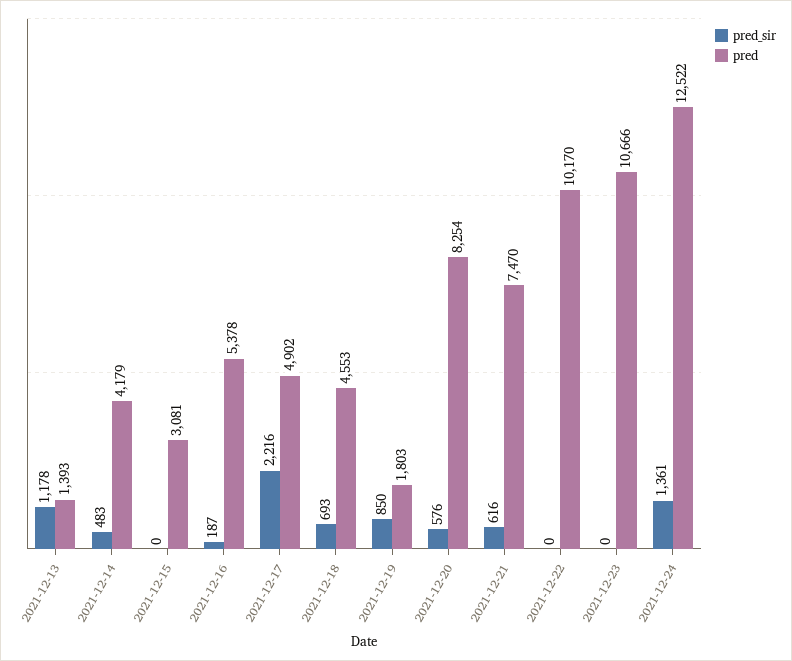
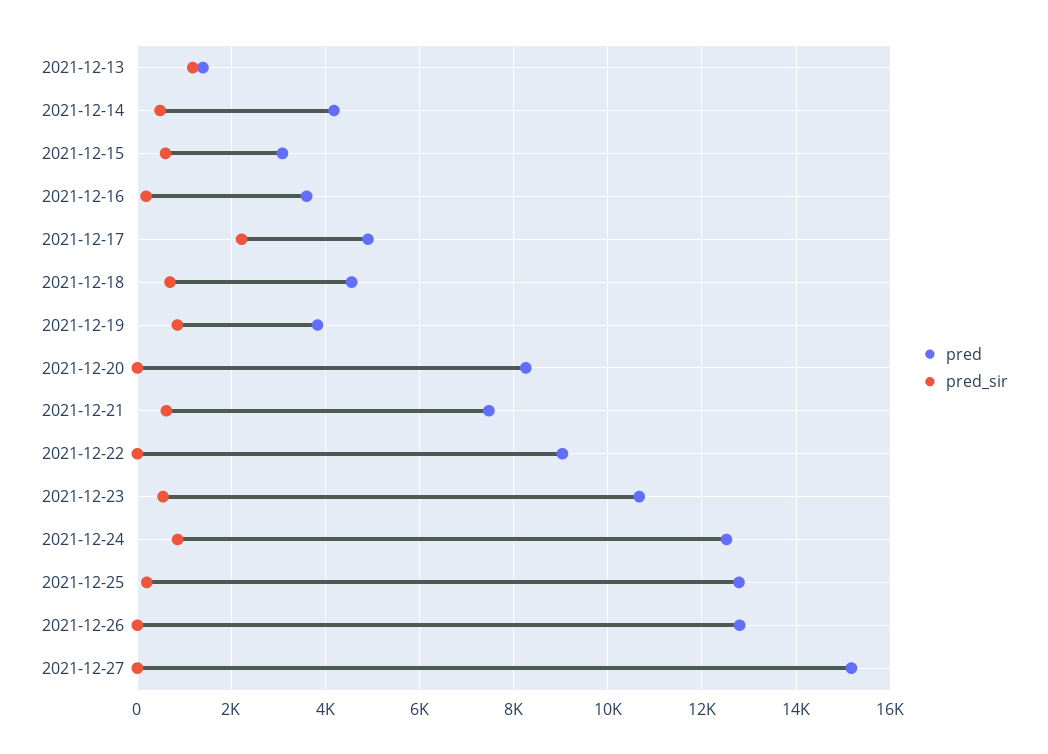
pred_sir, 2021-12-15: 0 -> 600
pred, 2021-12-16: 5378 -> 3600
pred, 2021-12-19: 1803 -> 3800
pred_sir, 2021-12-20: 576 -> 0
pred, 2021-12-22: 10170 -> 9000
pred_sir, 2021-12-23: 0 -> 600
pred_sir, 2021-12-24: 1361 -> 800
pred, 2021-12-25: none -> 12800
pred_sir, 2021-12-25: none -> 200
pred, 2021-12-26: none -> 12800
pred_sir, 2021-12-26: none -> 0
pred, 2021-12-27: none -> 15200
pred_sir, 2021-12-27: none -> 0

